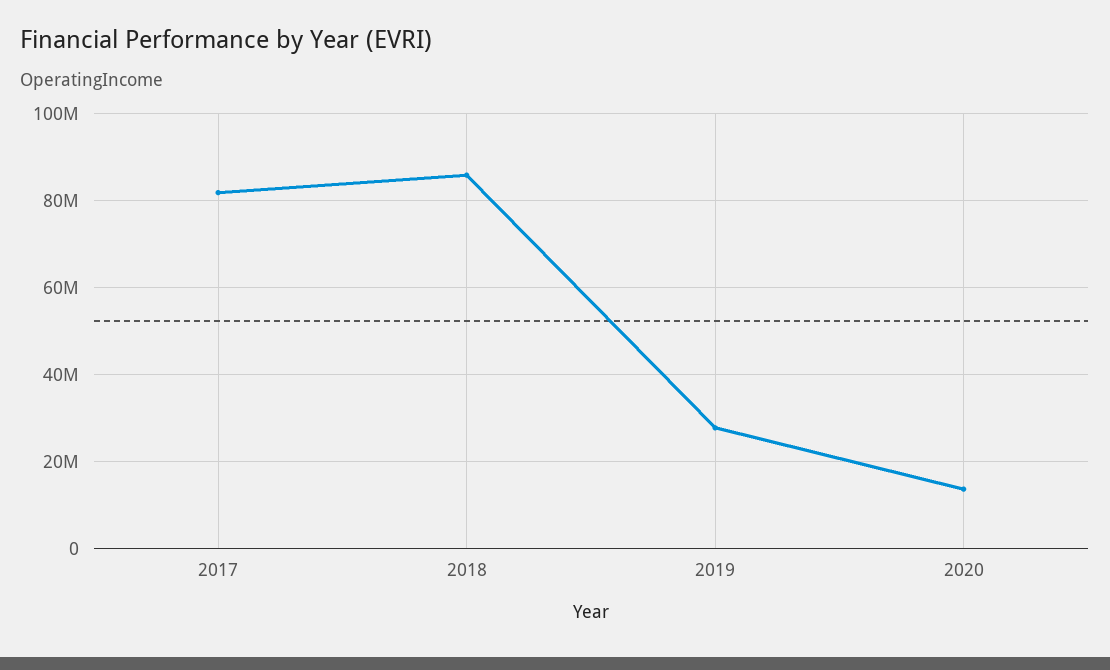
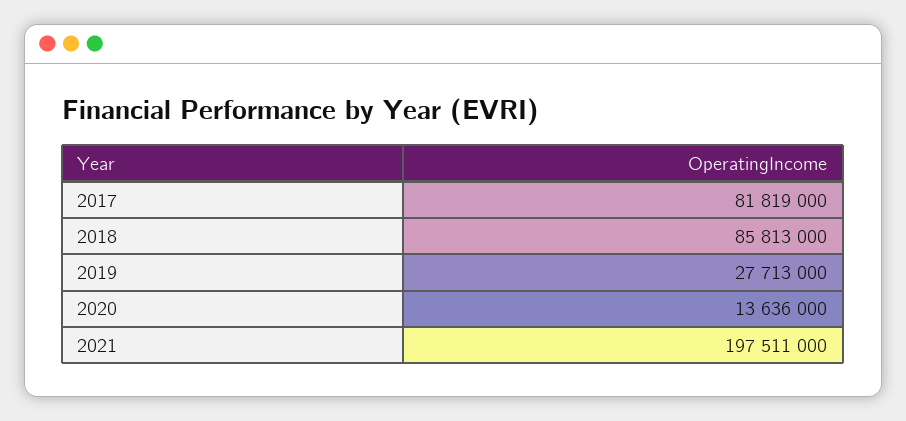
2021: none -> 197511000

